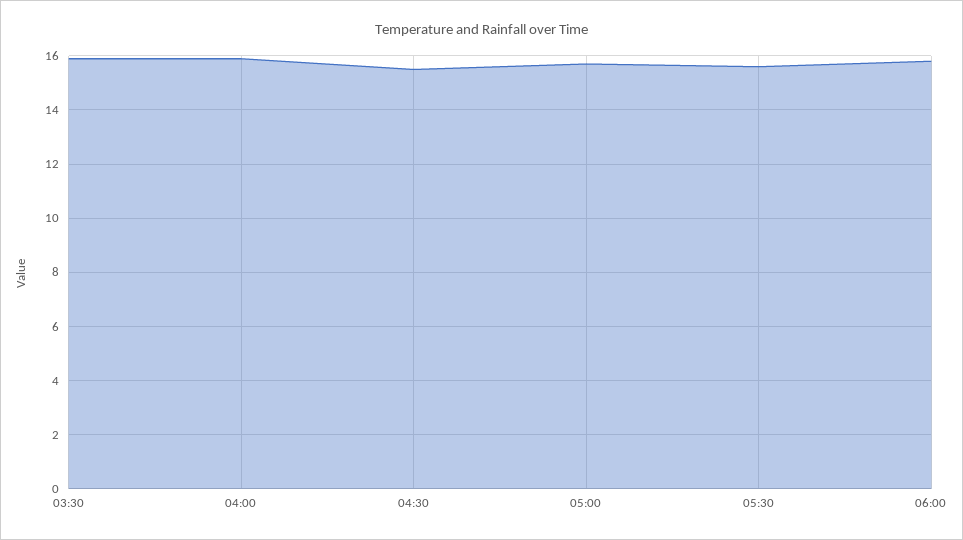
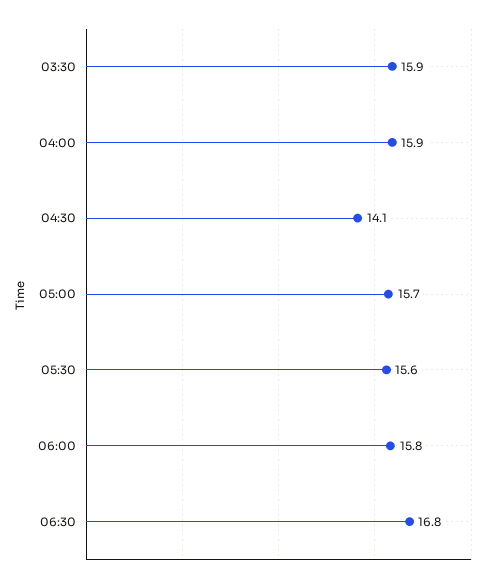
04:30: 15.5 -> 14.1
06:30: none -> 16.8

